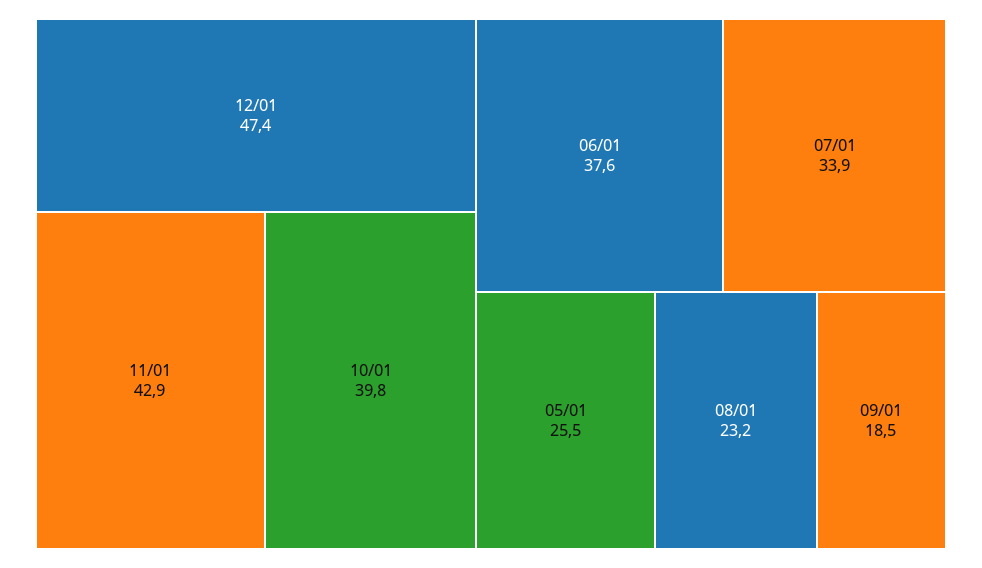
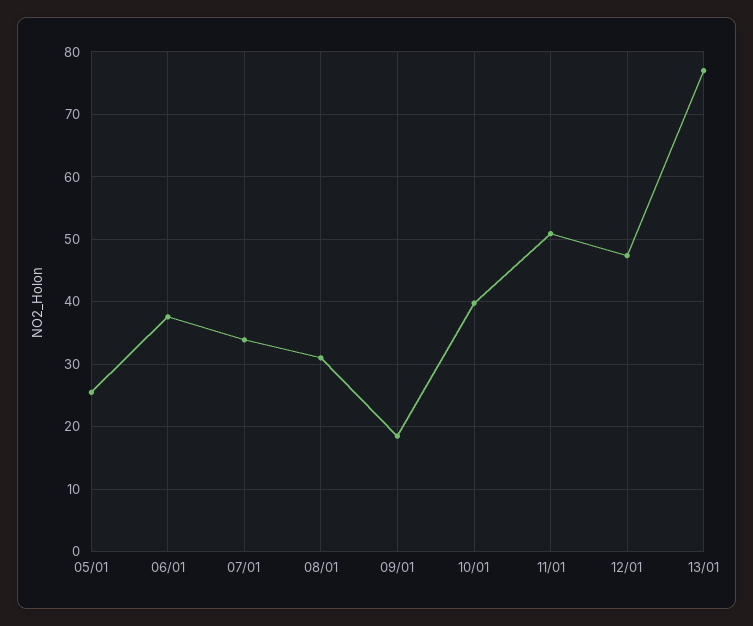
11/01: 42.9 -> 51
08/01: 23.2 -> 31
13/01: none -> 77

